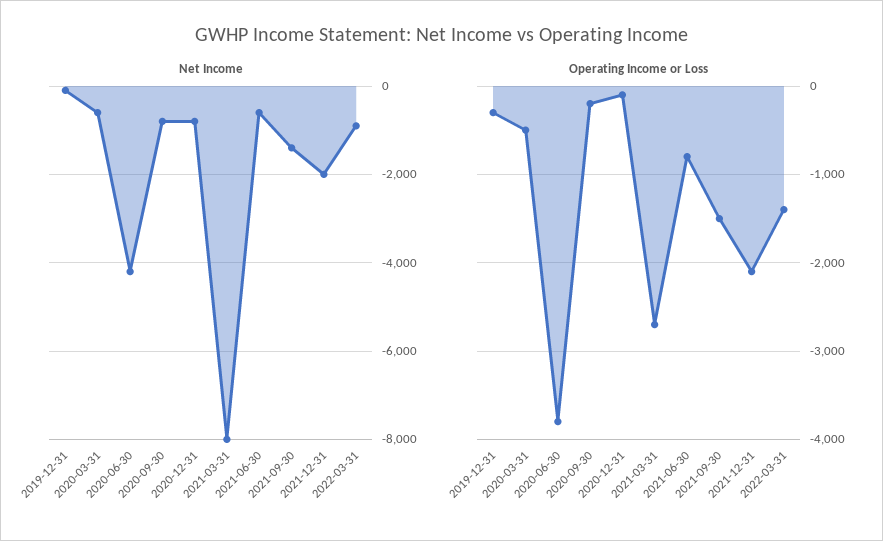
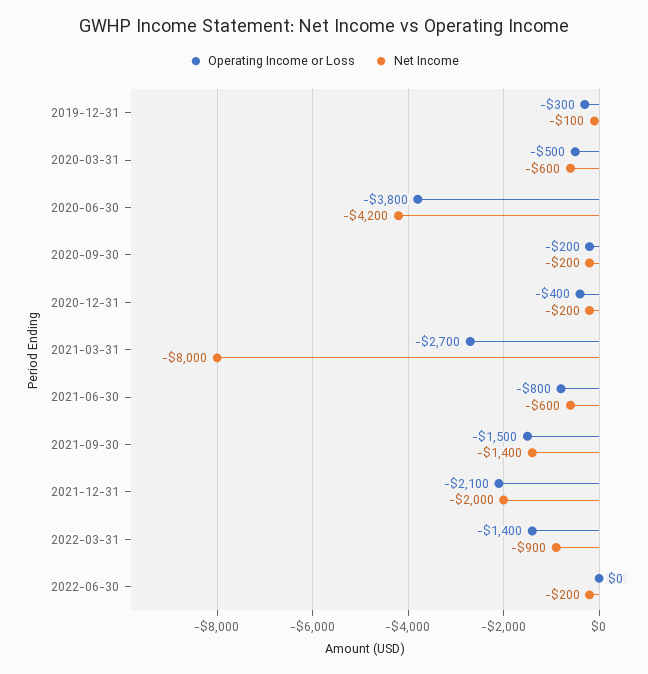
Net Income, 2020-09-30: -800 -> -200
Net Income, 2020-12-31: -800 -> -200
Operating Income or Loss, 2020-12-31: -100 -> -400
Operating Income or Loss, 2022-06-30: none -> 0
Net Income, 2022-06-30: none -> -200

